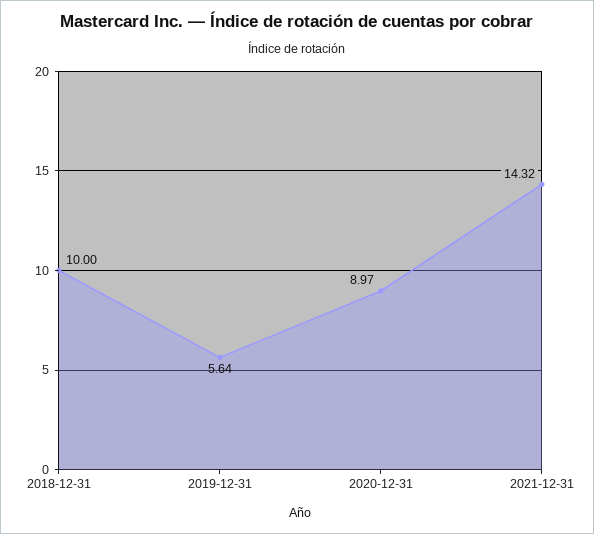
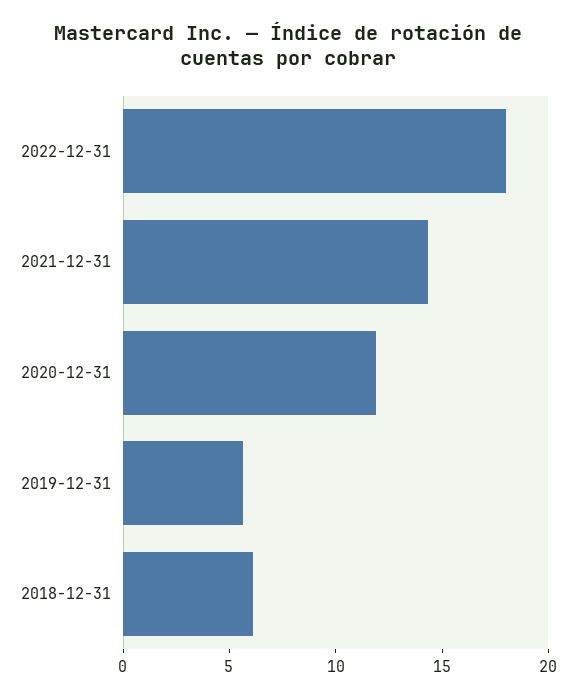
2018-12-31: 10 -> 6
2020-12-31: 8.97 -> 12
2022-12-31: none -> 18

